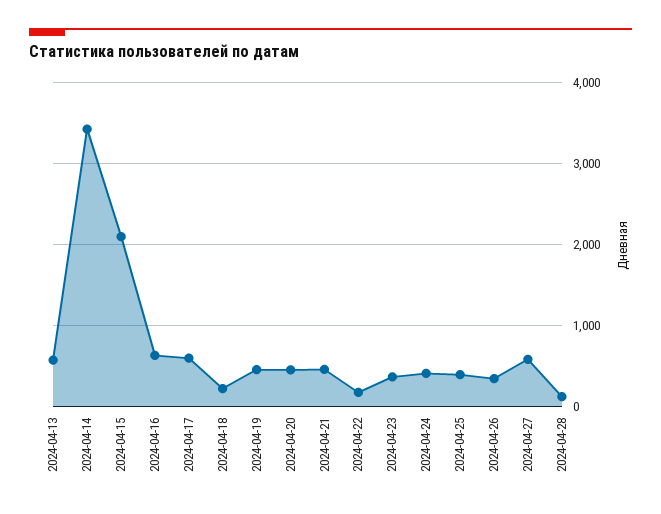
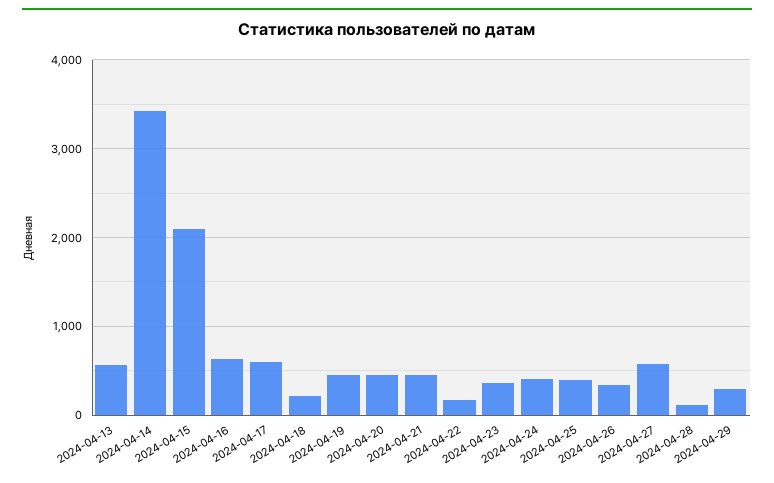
2024-04-29: none -> 300

